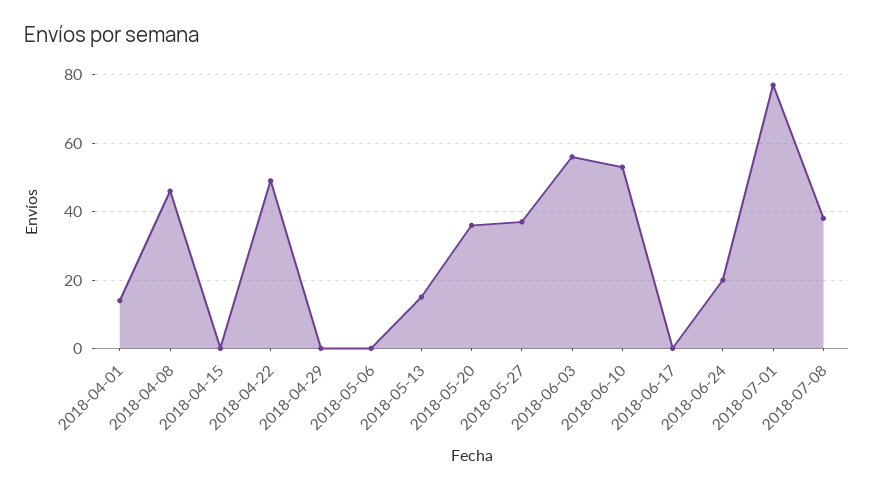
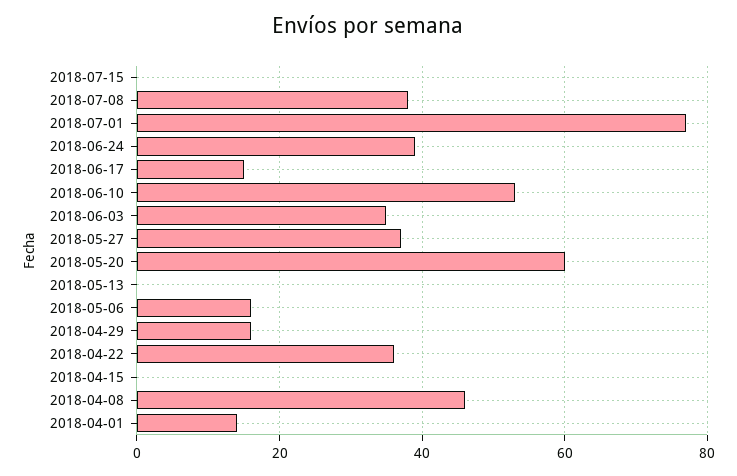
2018-04-22: 50 -> 35
2018-04-29: 0 -> 15
2018-05-06: 0 -> 15
2018-05-13: 15 -> 0
2018-05-20: 35 -> 60
2018-06-03: 55 -> 35
2018-06-17: 0 -> 15
2018-06-24: 20 -> 40
2018-07-15: none -> 0

